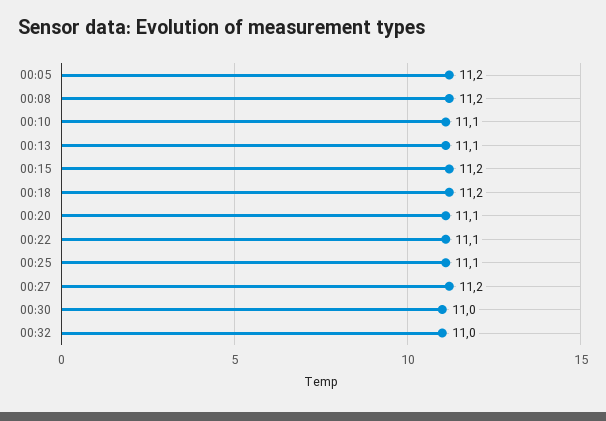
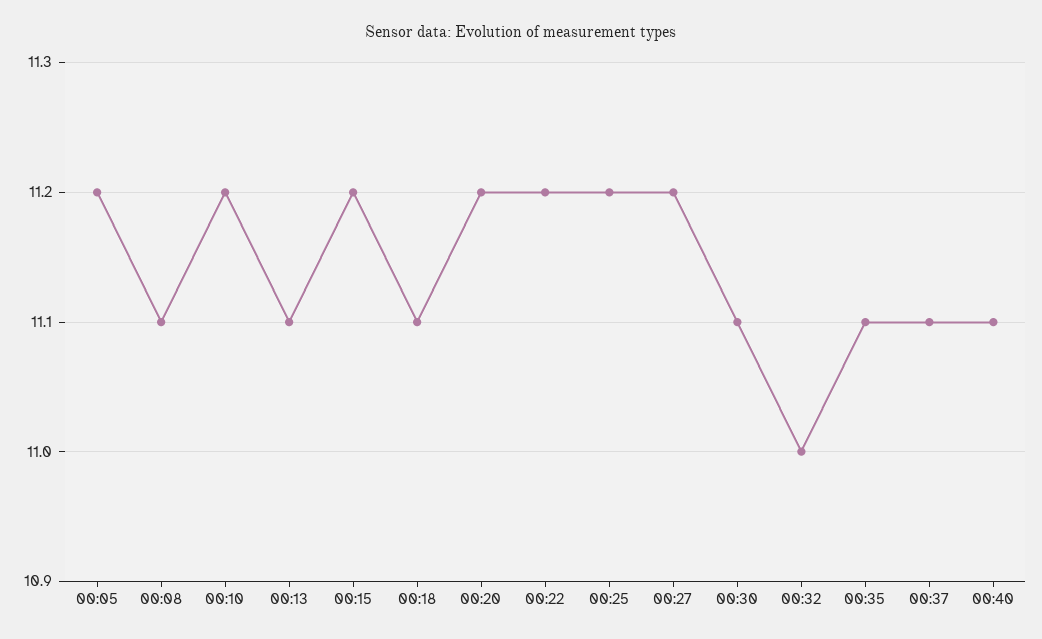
00:08: 11.2 -> 11.1
00:10: 11.1 -> 11.2
00:18: 11.2 -> 11.1
00:20: 11.1 -> 11.2
00:22: 11.1 -> 11.2
00:25: 11.1 -> 11.2
00:30: 11 -> 11.1
00:35: none -> 11.1
00:37: none -> 11.1
00:40: none -> 11.1

